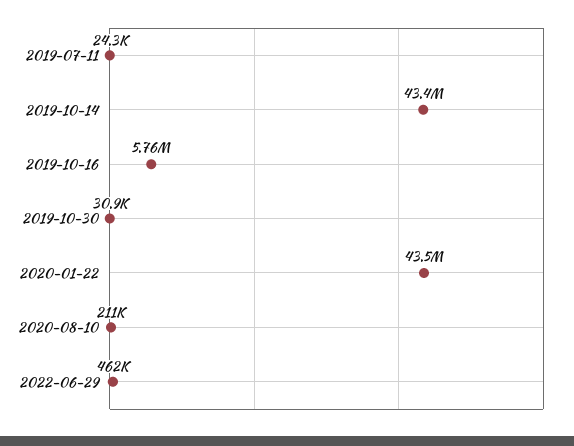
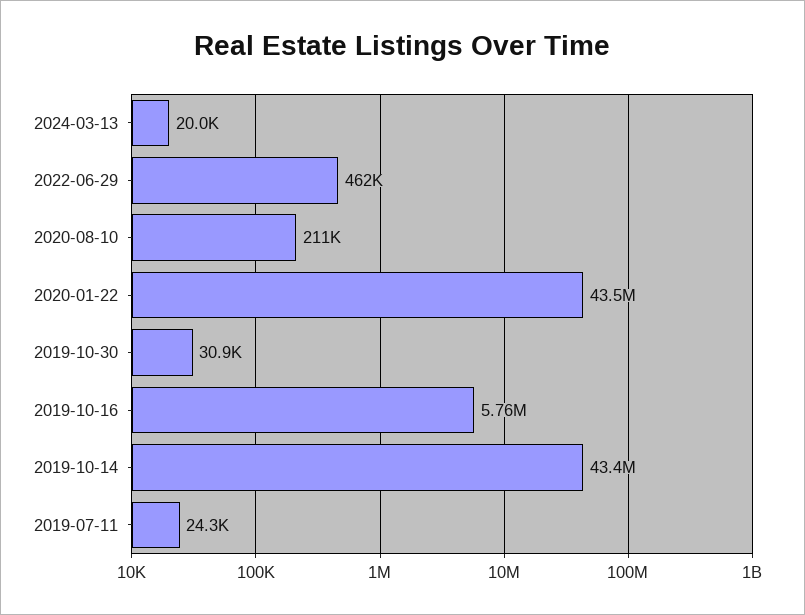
2024-03-13: none -> 20000

